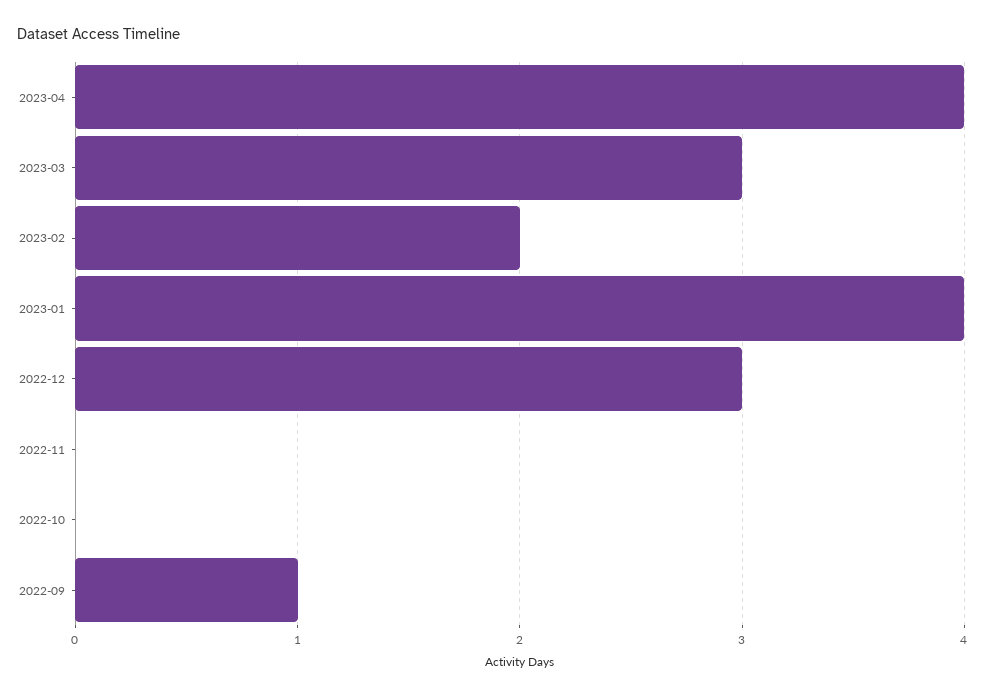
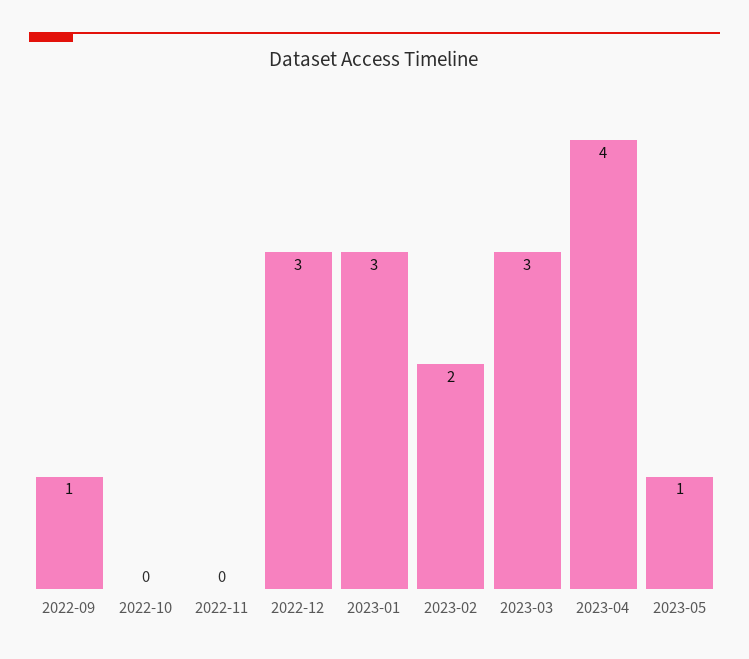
2023-01: 4 -> 3
2023-05: none -> 1

